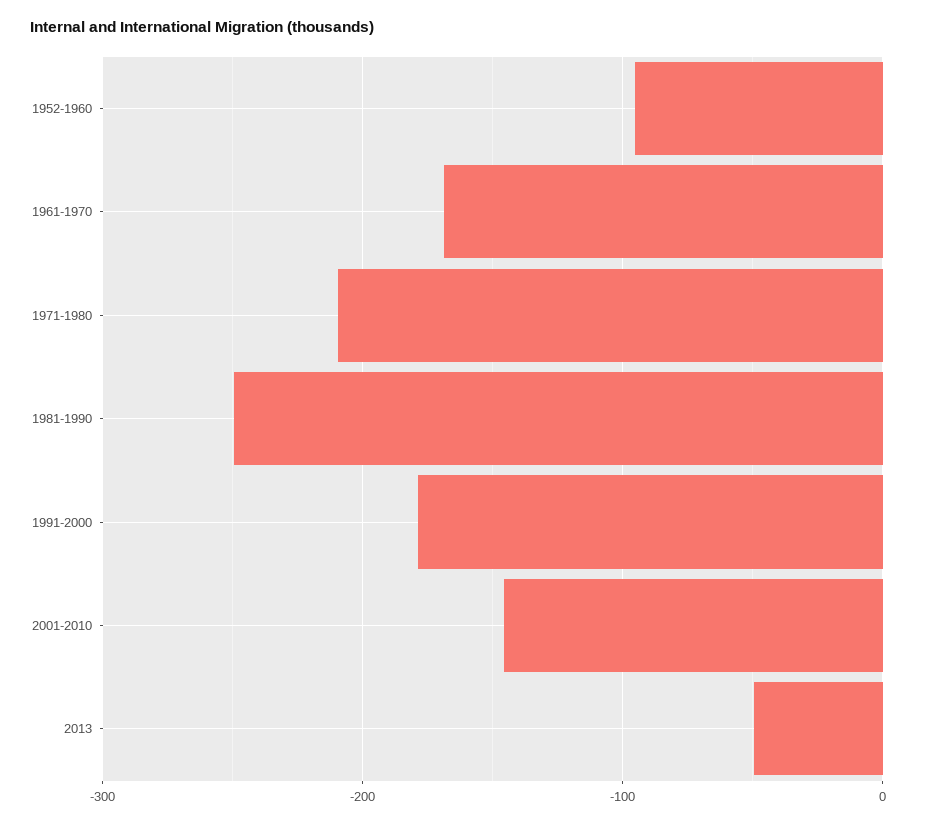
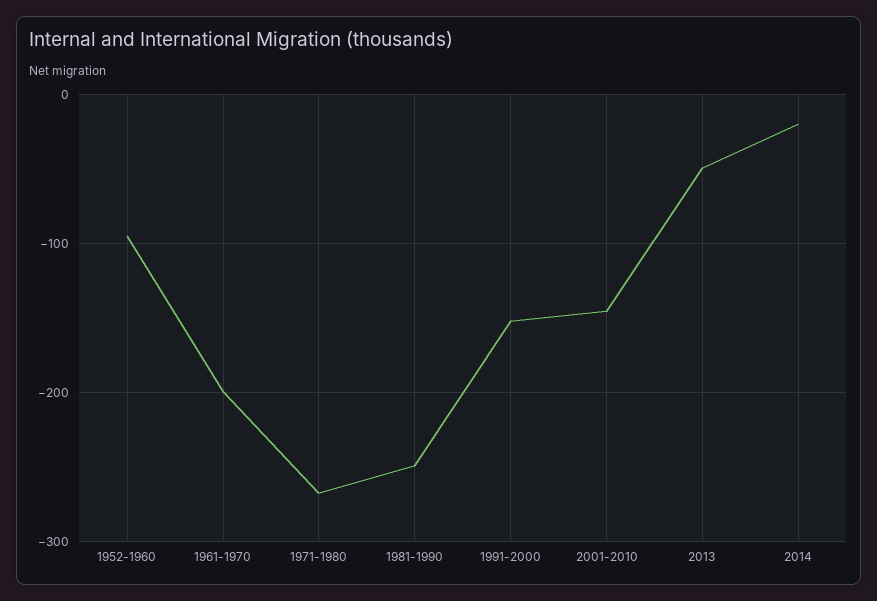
1961-1970: -170 -> -200
1971-1980: -210 -> -270
1991-2000: -180 -> -150
2014: none -> -20

